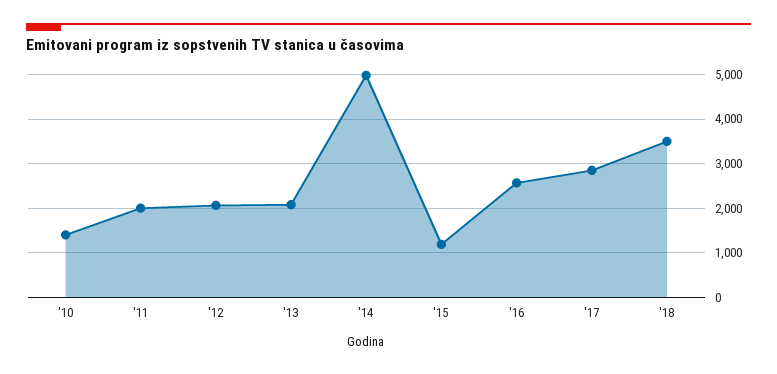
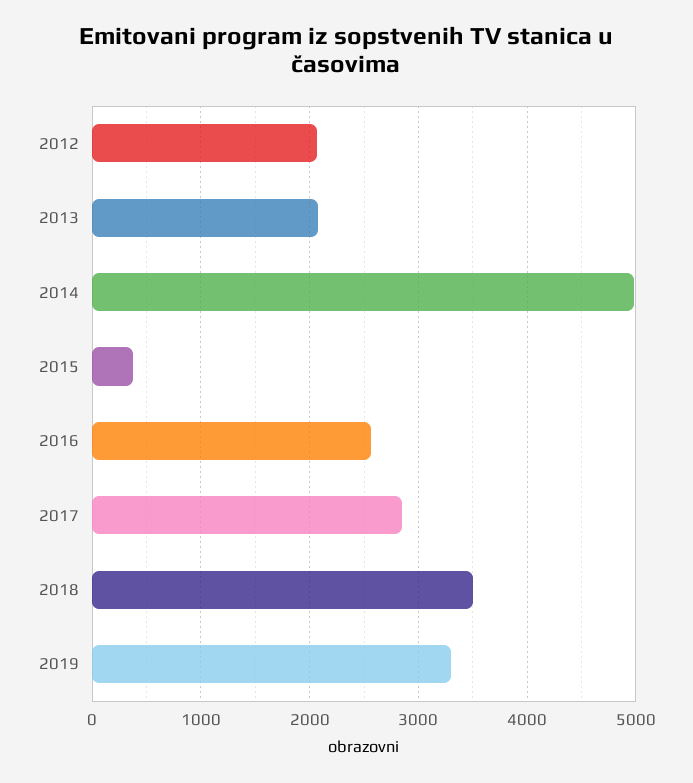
'10: 1400 -> none
'11: 2000 -> none
'15: 1200 -> 400
2019: none -> 3300

